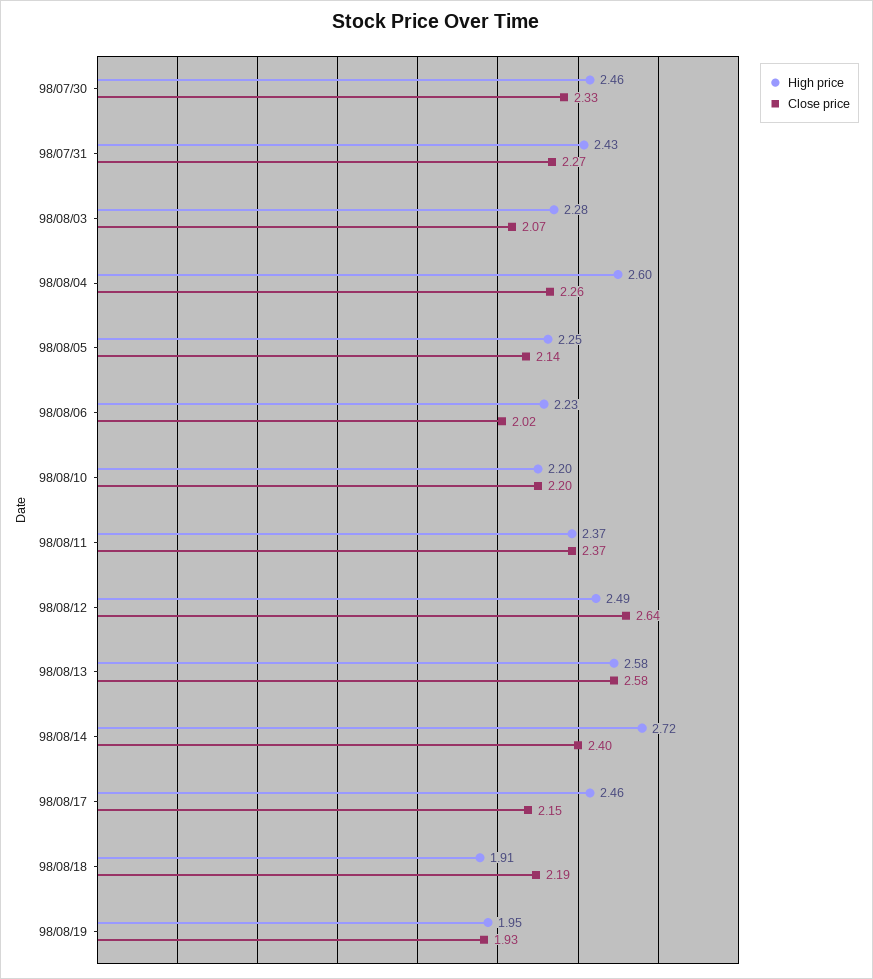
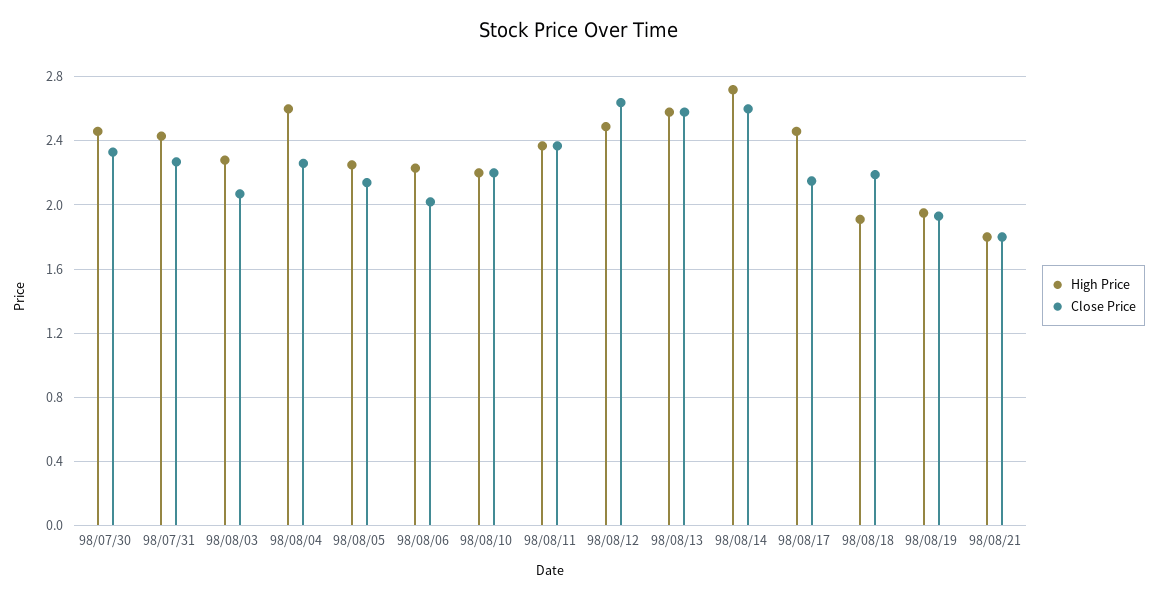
Close price, 98/08/14: 2.4 -> 2.6
High price, 98/08/21: none -> 1.8
Close price, 98/08/21: none -> 1.8

